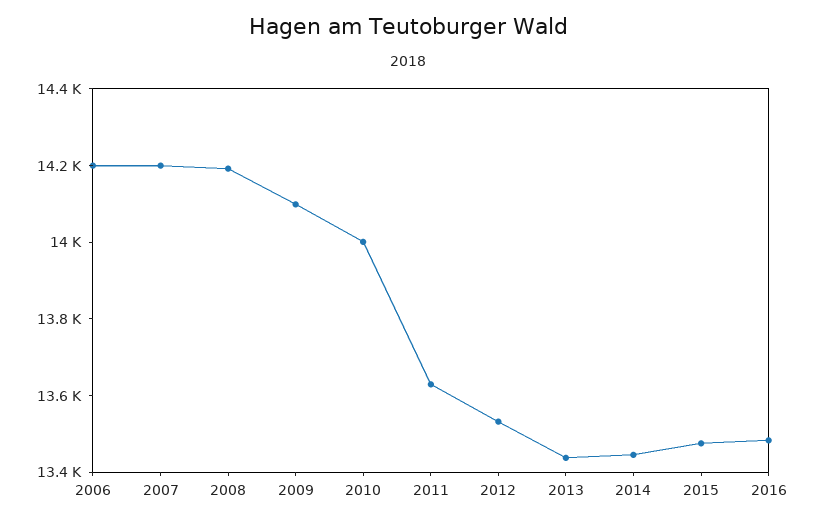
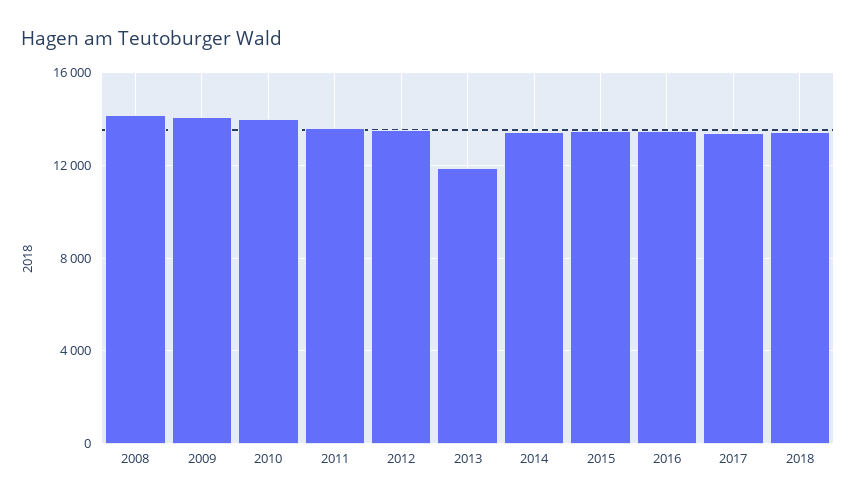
2006: 14200 -> none
2007: 14200 -> none
2013: 13450 -> 12000
2017: none -> 13500
2018: none -> 13500

